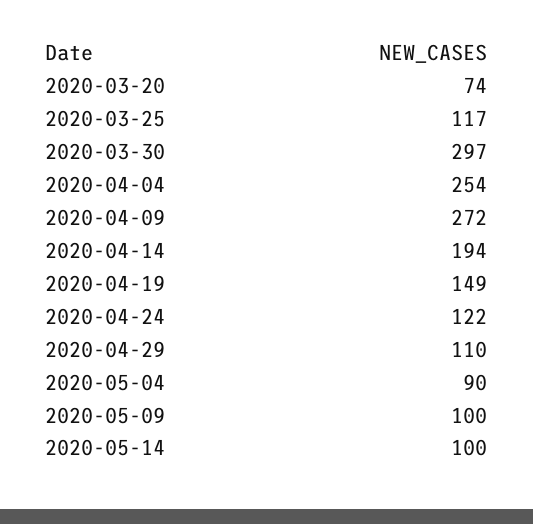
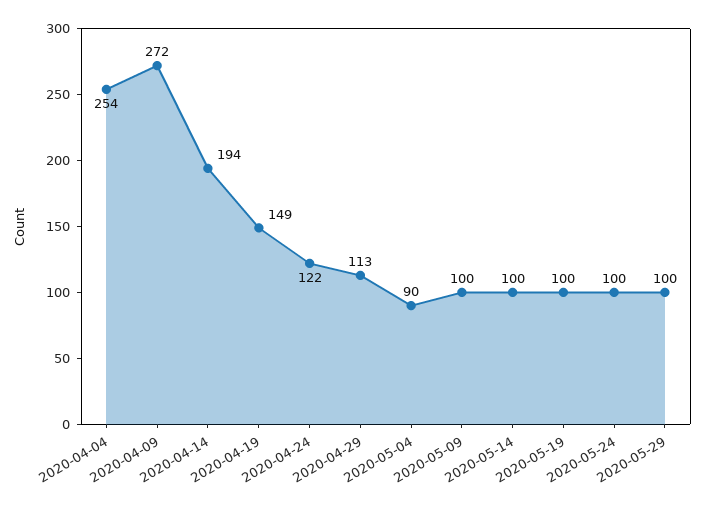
2020-03-20: 74 -> none
2020-03-25: 117 -> none
2020-03-30: 297 -> none
2020-04-29: 110 -> 113
2020-05-19: none -> 100
2020-05-24: none -> 100
2020-05-29: none -> 100

